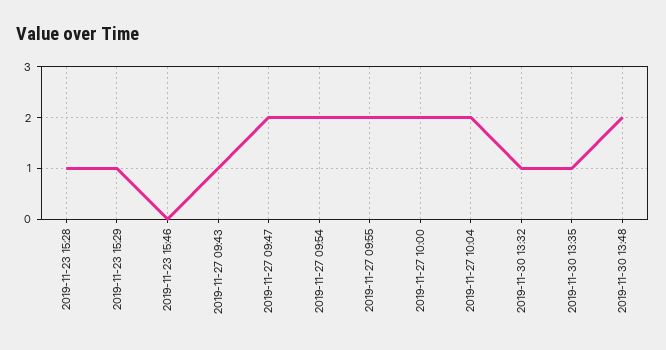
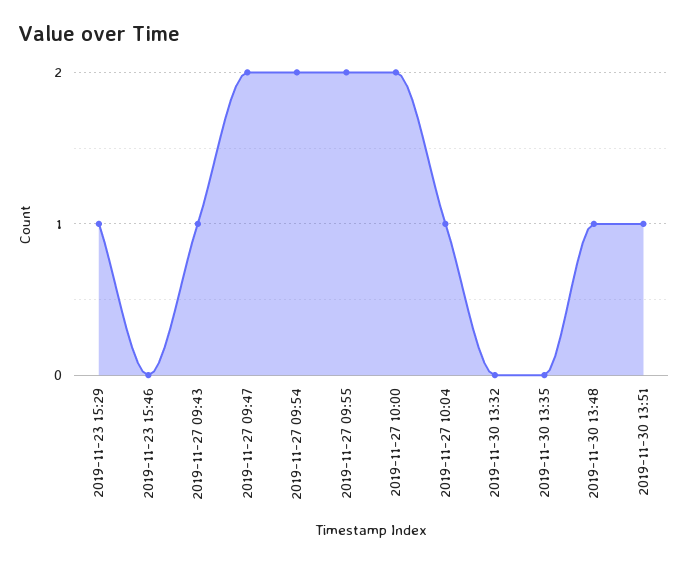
2019-11-23 15:28: 1 -> none
2019-11-27 10:04: 2 -> 1
2019-11-30 13:32: 1 -> 0
2019-11-30 13:35: 1 -> 0
2019-11-30 13:48: 2 -> 1
2019-11-30 13:51: none -> 1

